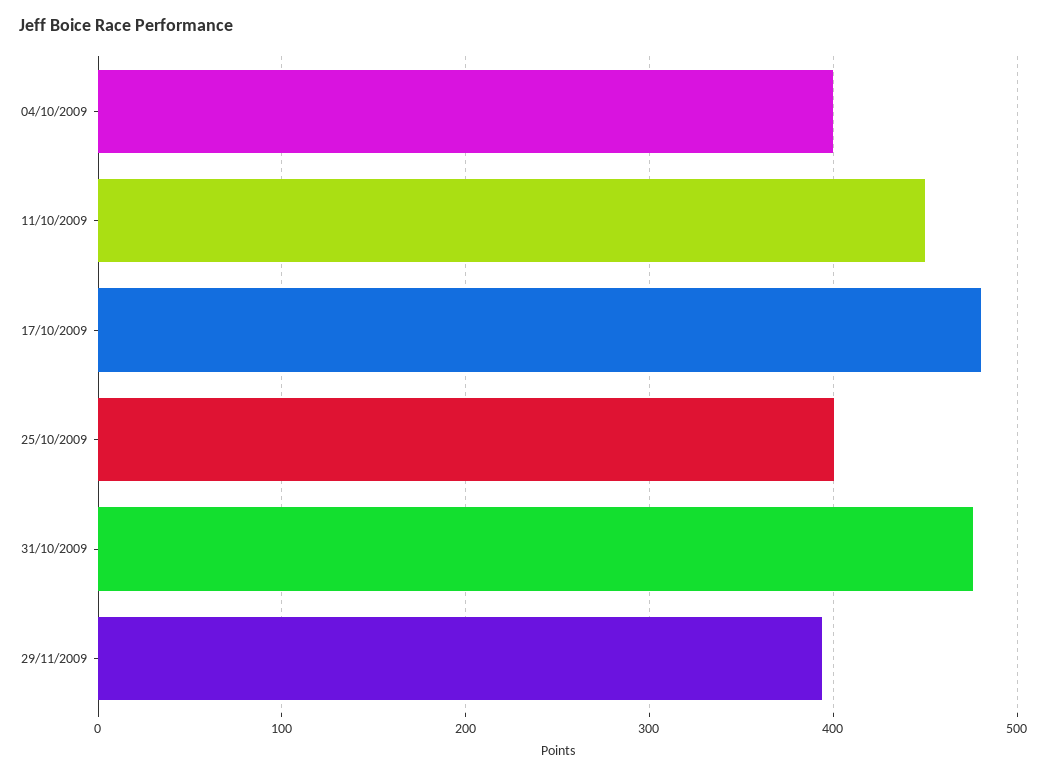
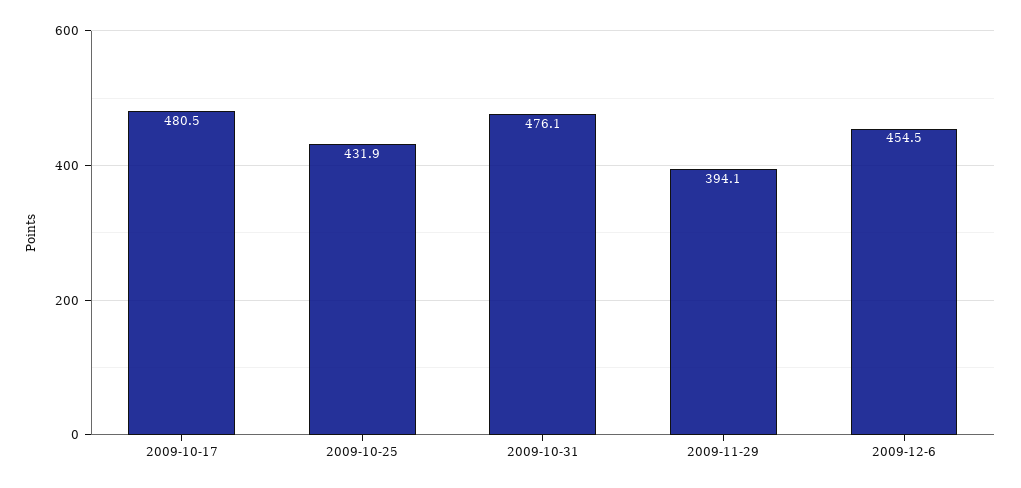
04/10/2009: 400 -> none
11/10/2009: 450 -> none
25/10/2009: 400 -> 431.9
2009-12-6: none -> 454.5

